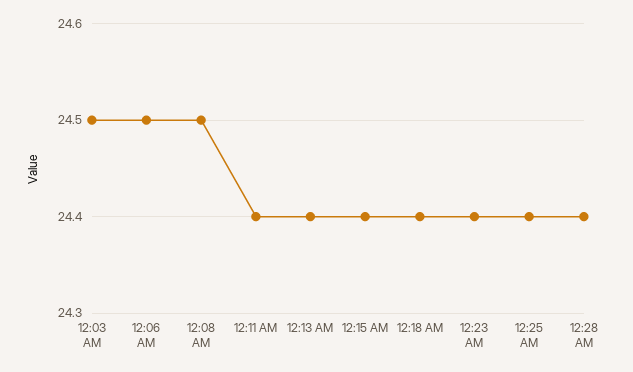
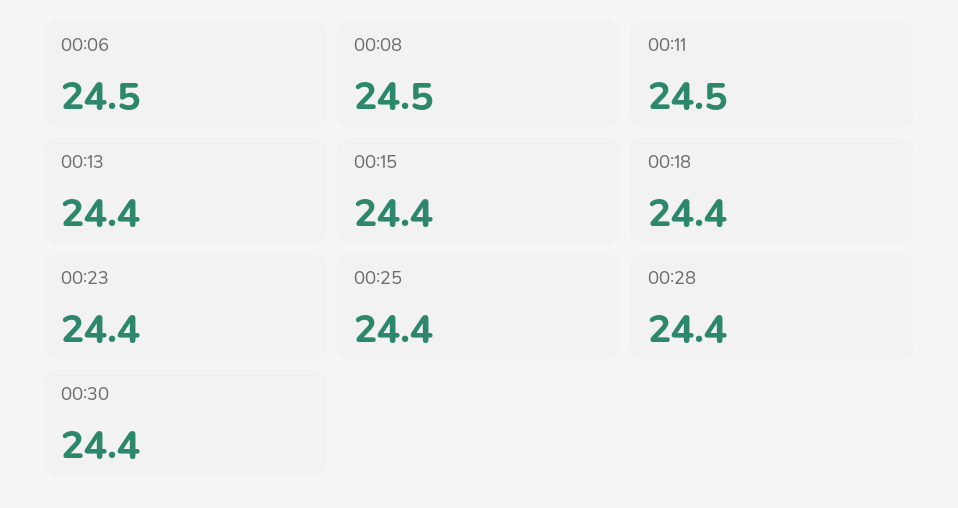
12:03 AM: 24.5 -> none
12:11 AM: 24.4 -> 24.5
00:30: none -> 24.4

